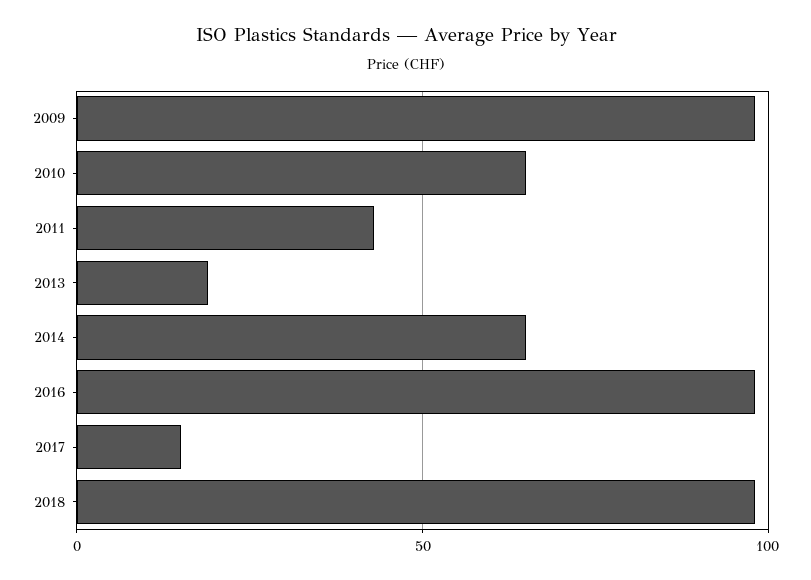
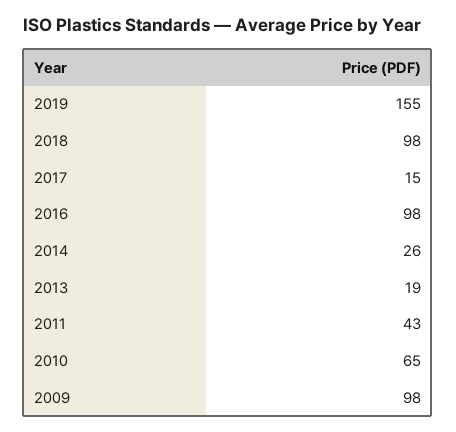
2014: 65 -> 26
2019: none -> 155

